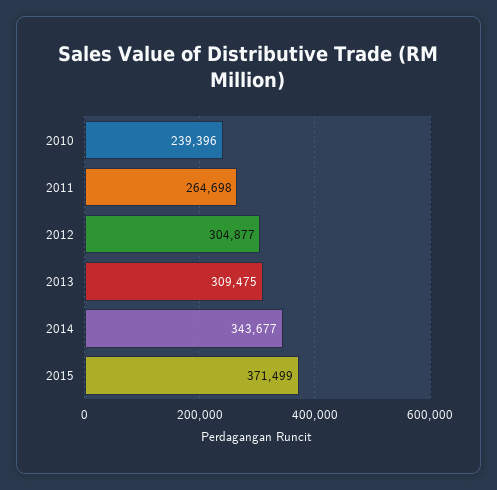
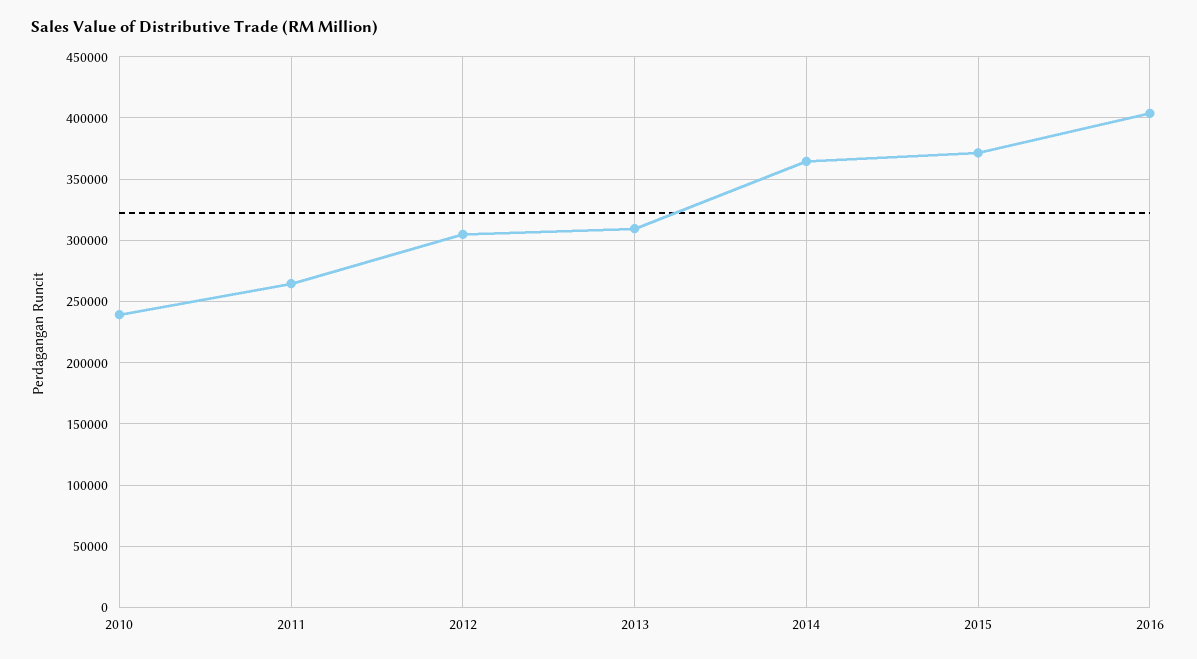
2014: 343677 -> 365000
2016: none -> 405000

